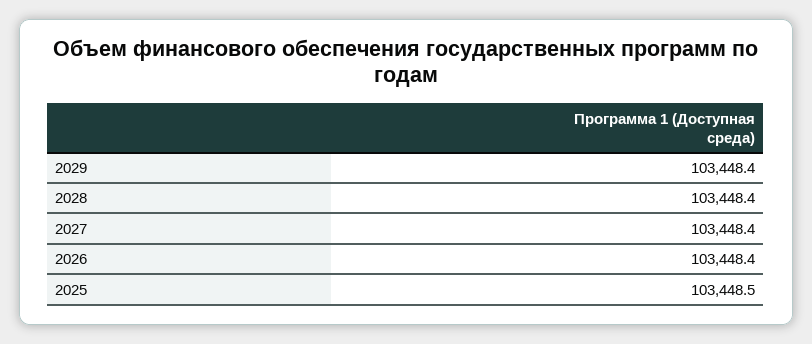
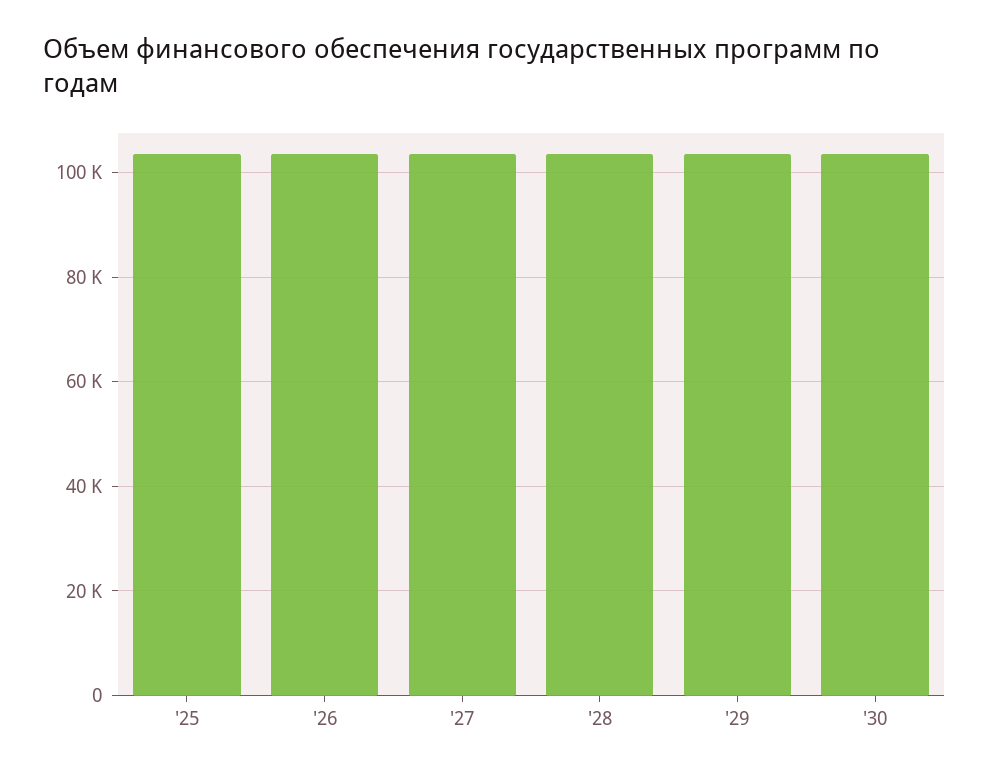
'30: none -> 104000

